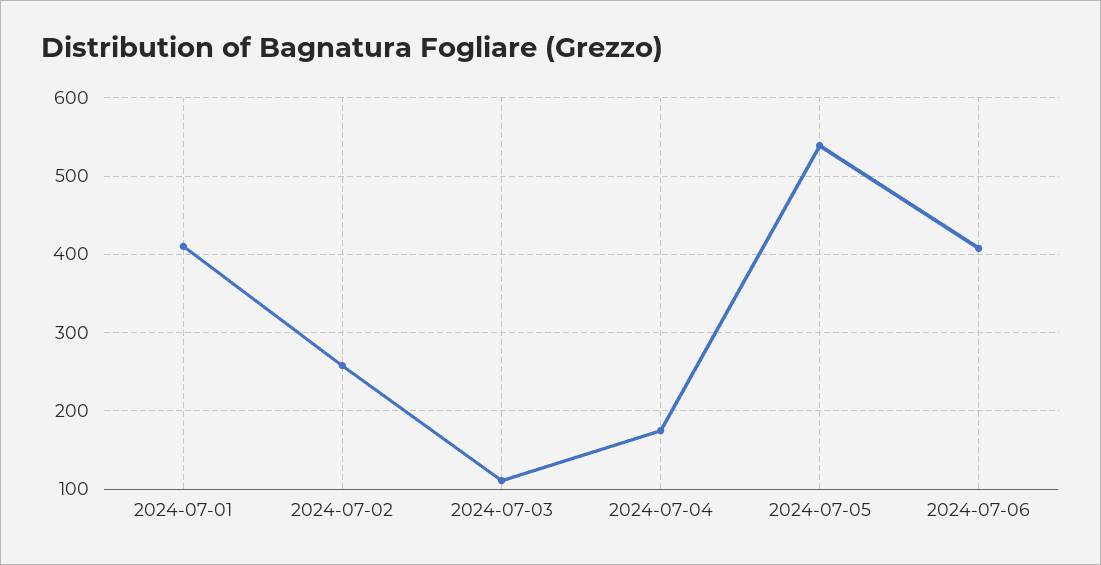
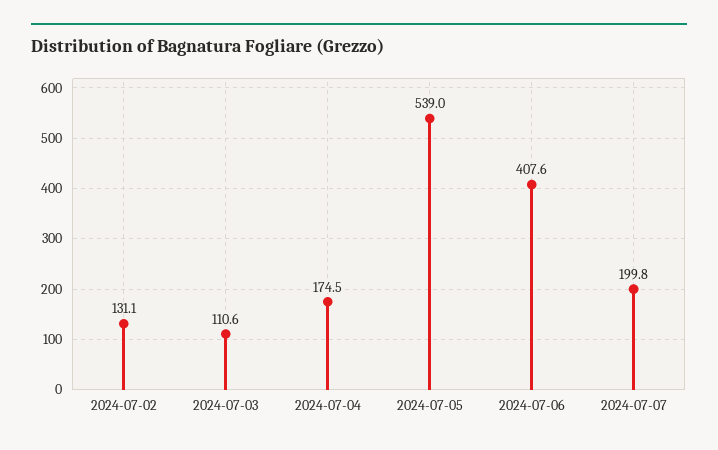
2024-07-01: 410 -> none
2024-07-02: 260 -> 131.1
2024-07-07: none -> 199.8

